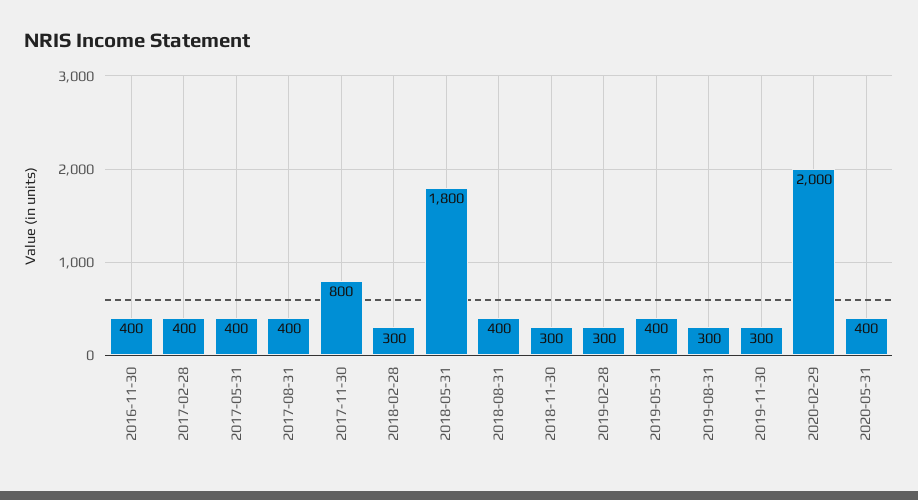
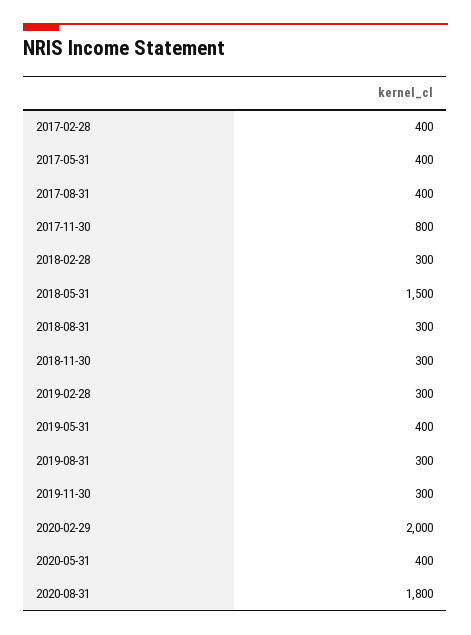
2016-11-30: 400 -> none
2018-05-31: 1800 -> 1500
2018-08-31: 400 -> 300
2020-08-31: none -> 1800

